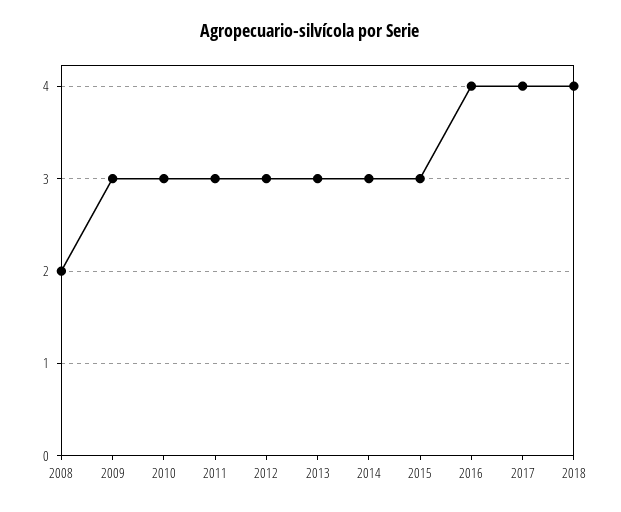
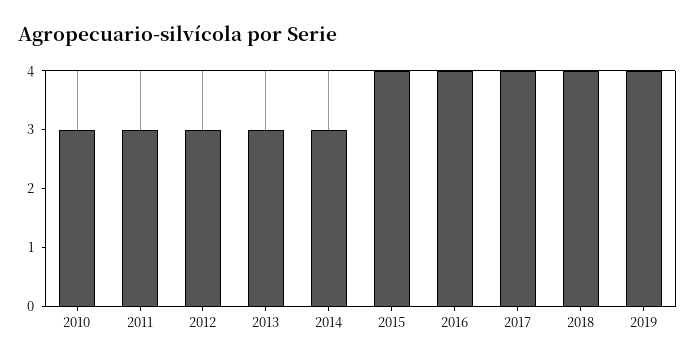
2008: 2 -> none
2009: 3 -> none
2015: 3 -> 4
2019: none -> 4

